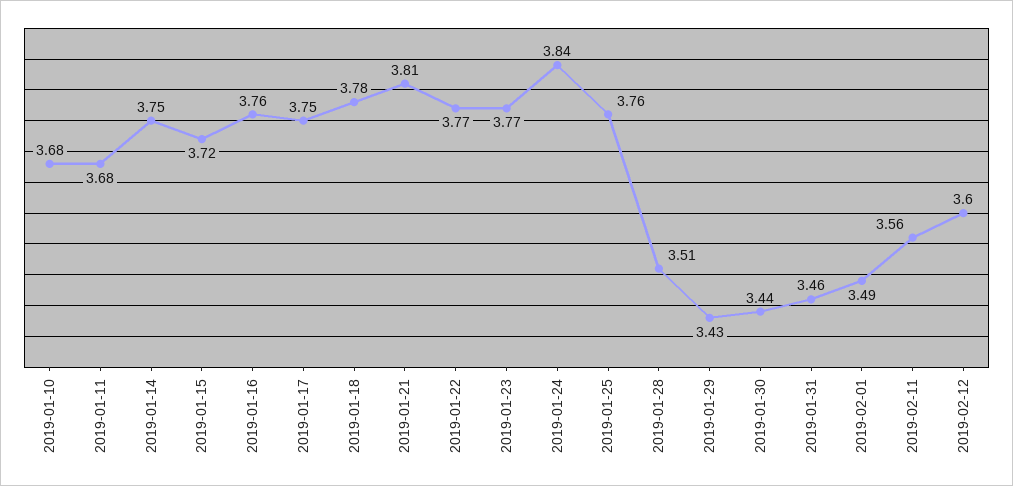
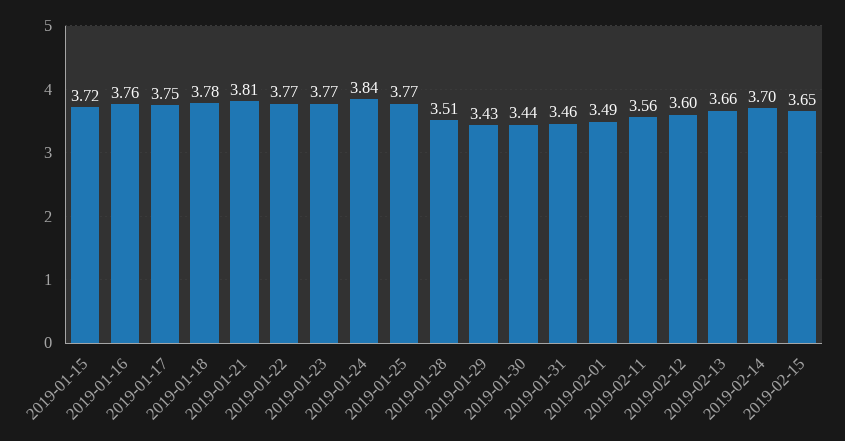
2019-01-10: 3.68 -> none
2019-01-11: 3.68 -> none
2019-01-14: 3.75 -> none
2019-01-25: 3.76 -> 3.77
2019-02-13: none -> 3.66
2019-02-14: none -> 3.7
2019-02-15: none -> 3.65

